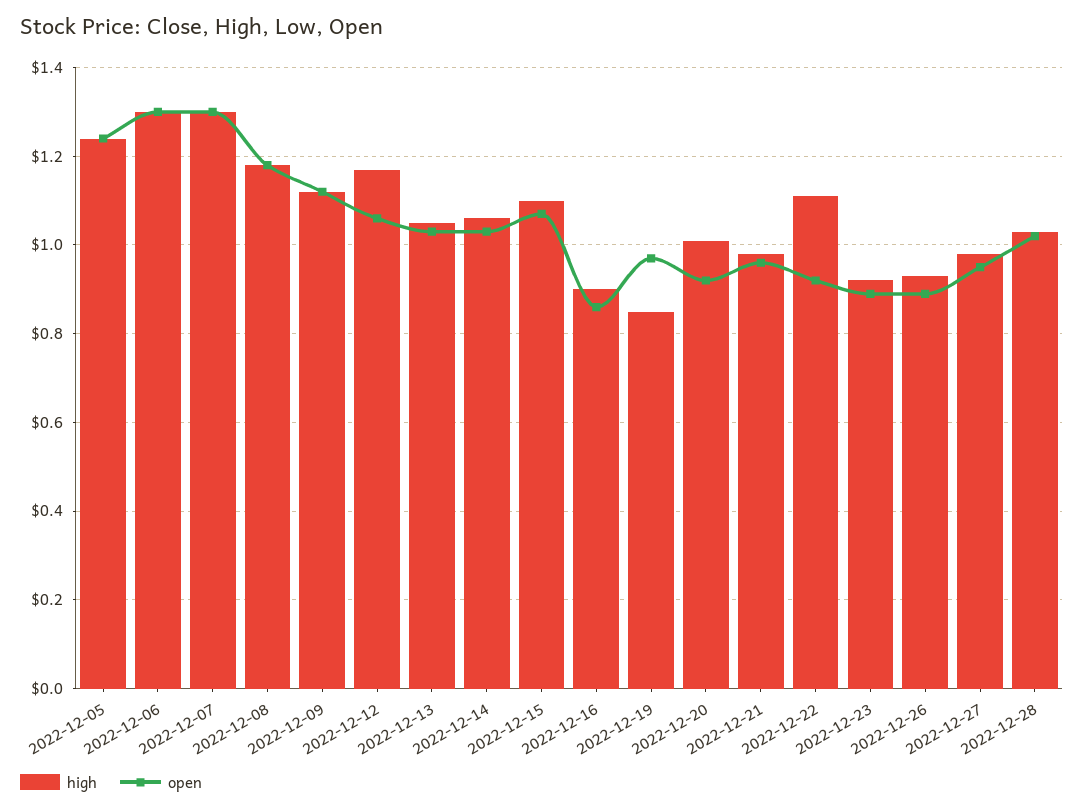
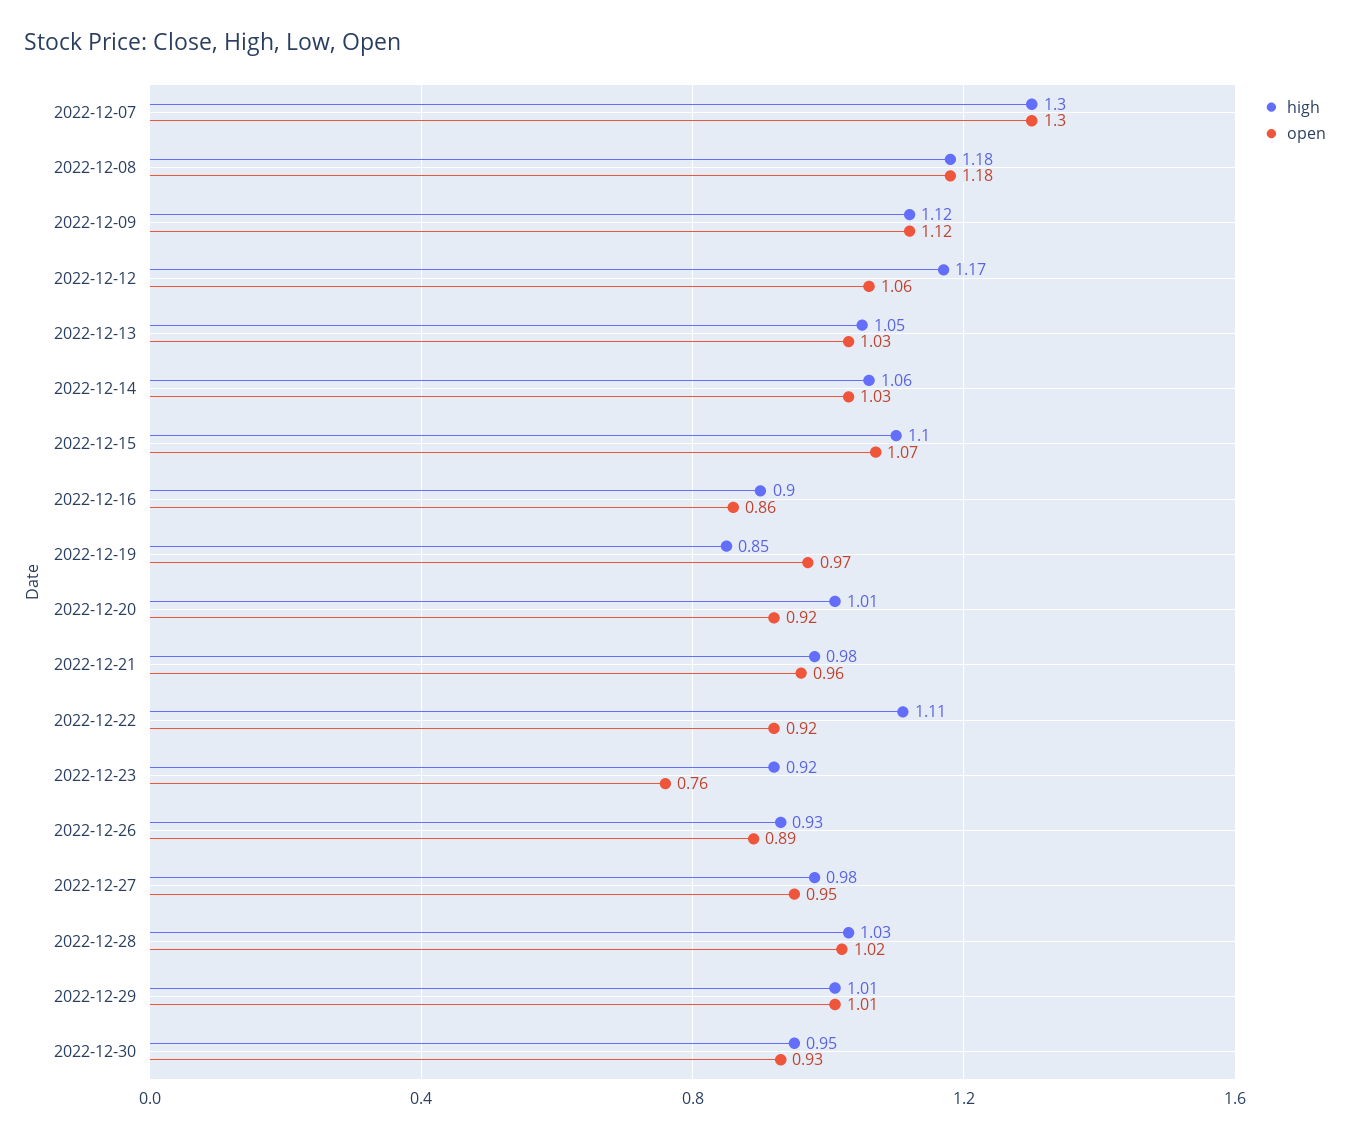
high, 2022-12-05: 1.25 -> none
open, 2022-12-05: 1.25 -> none
high, 2022-12-06: 1.3 -> none
open, 2022-12-06: 1.3 -> none
open, 2022-12-23: 0.9 -> 0.76
high, 2022-12-29: none -> 1.01
open, 2022-12-29: none -> 1.01
high, 2022-12-30: none -> 0.95
open, 2022-12-30: none -> 0.93

